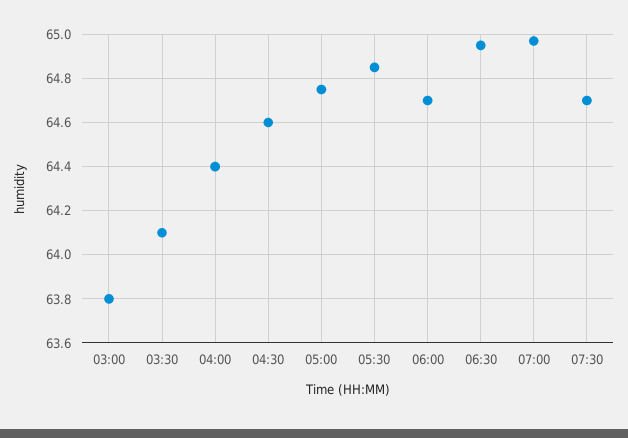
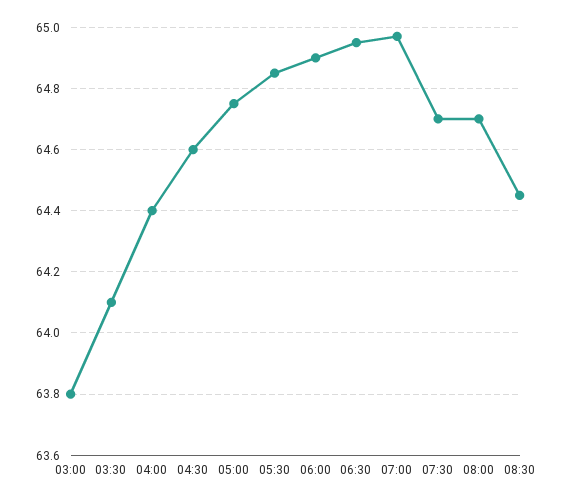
06:00: 64.7 -> 64.9
08:00: none -> 64.7
08:30: none -> 64.45

